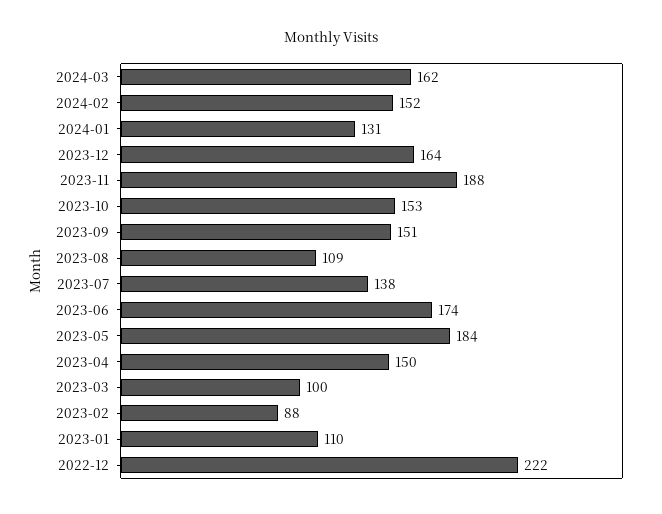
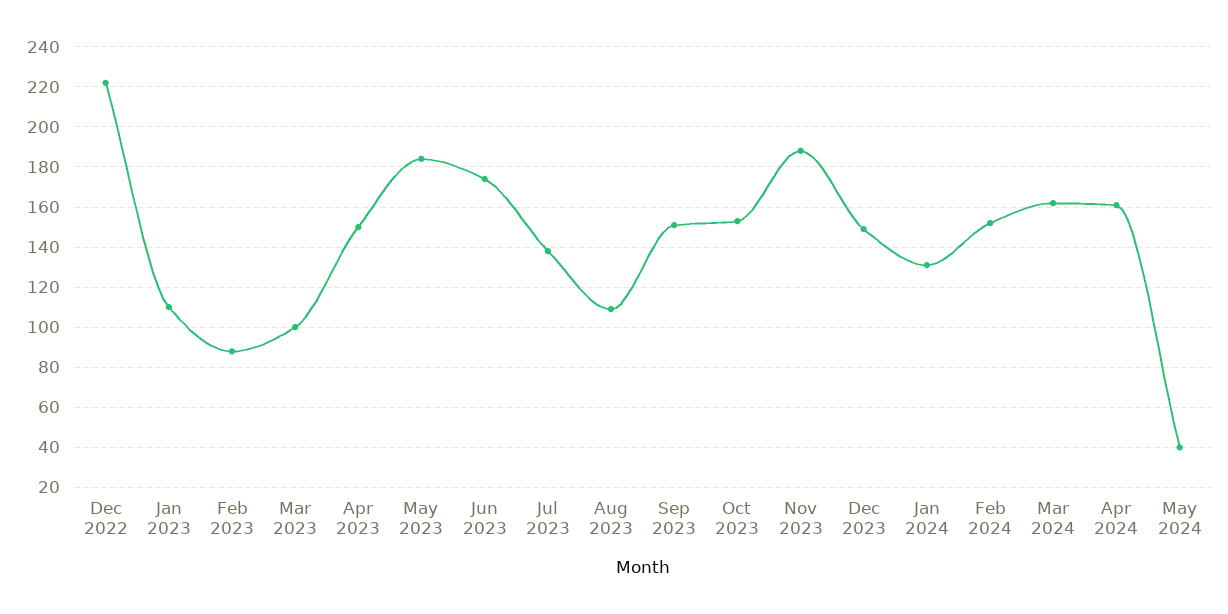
2023-12: 164 -> 150
Apr 2024: none -> 160
May 2024: none -> 40

